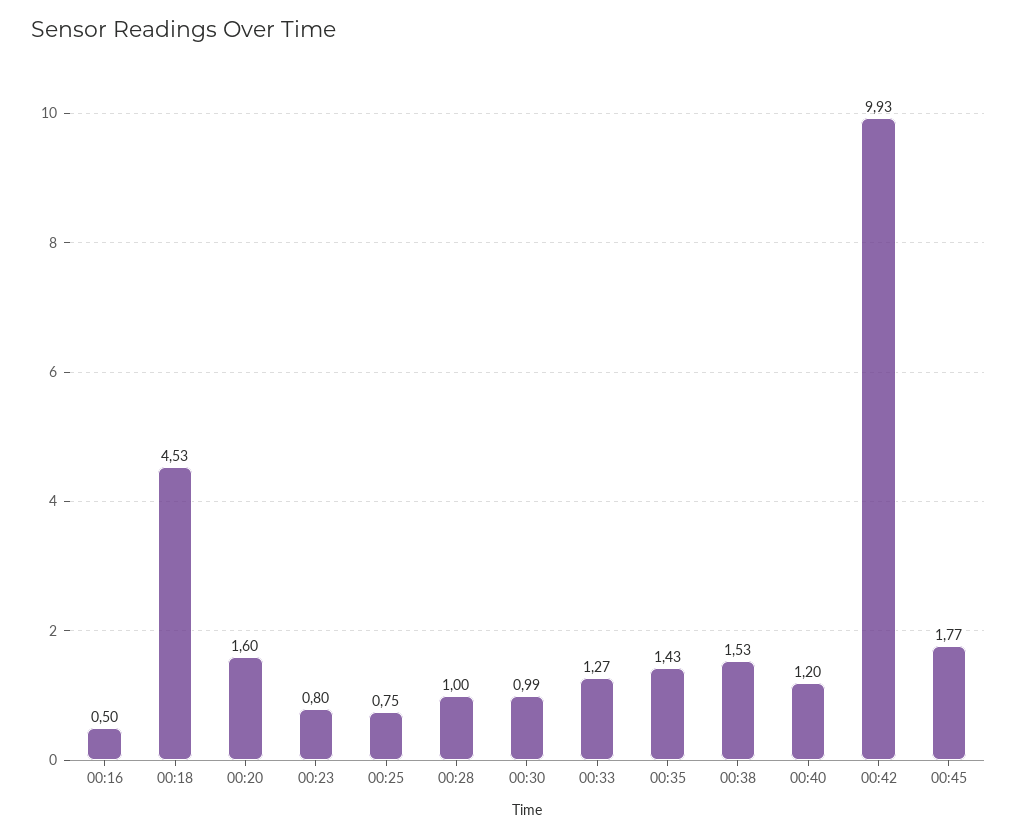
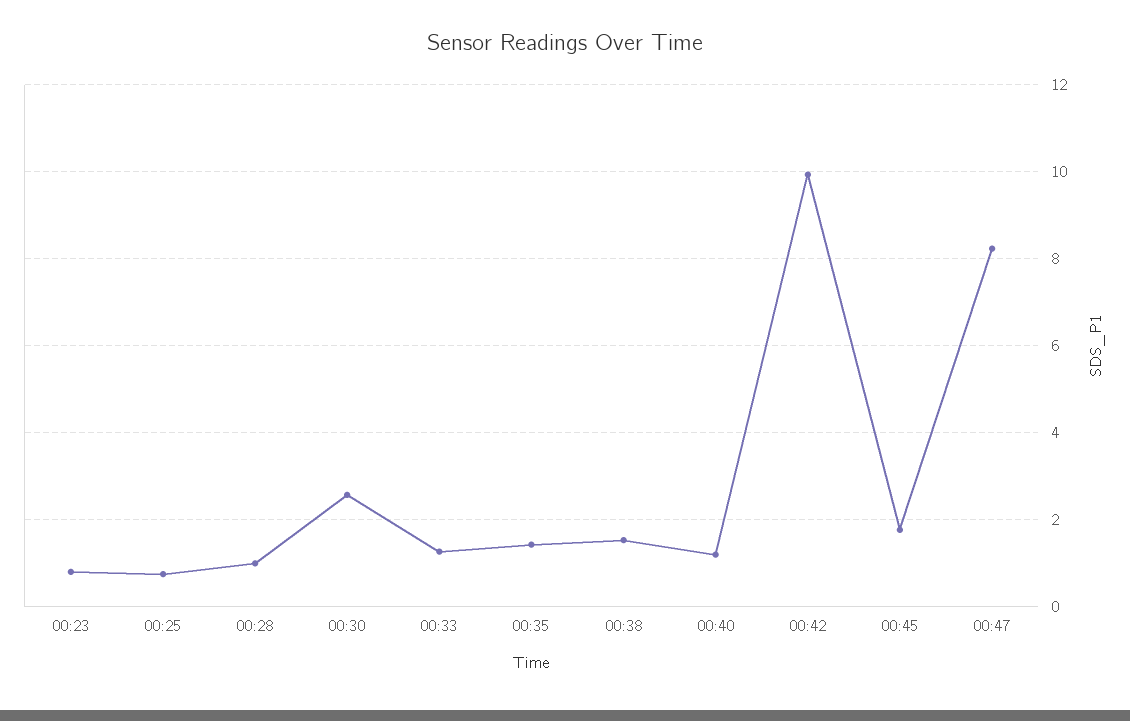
00:16: 0.5 -> none
00:18: 4.53 -> none
00:20: 1.6 -> none
00:30: 0.99 -> 2.6
00:47: none -> 8.2

